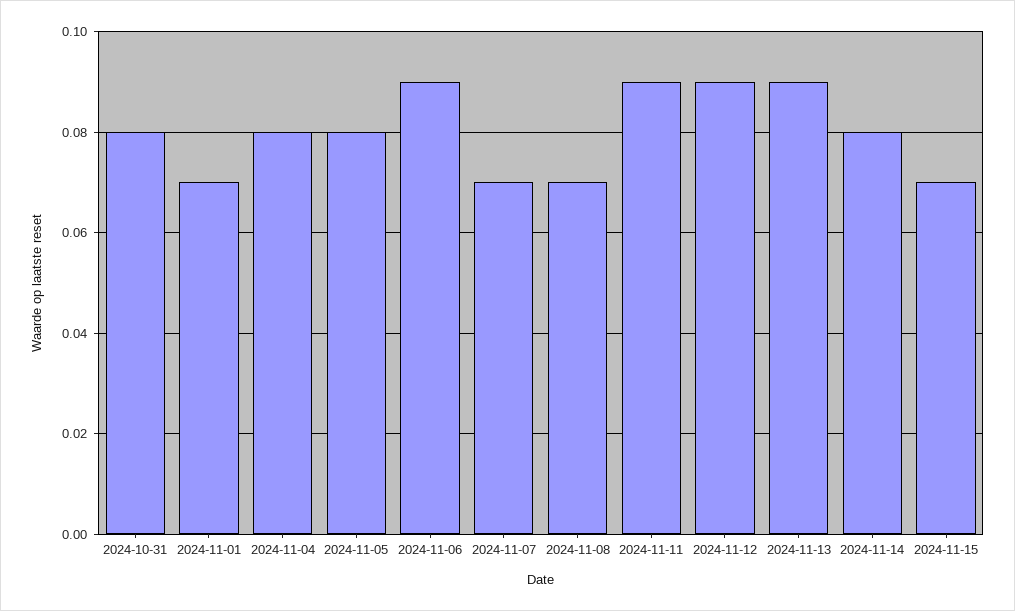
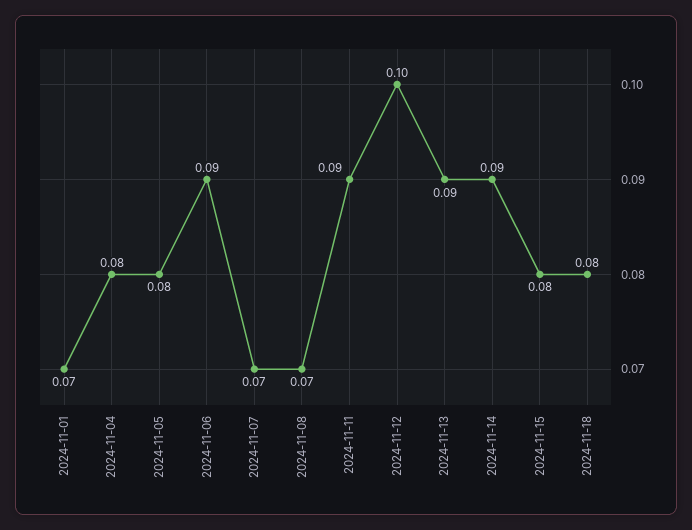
2024-10-31: 0.08 -> none
2024-11-12: 0.09 -> 0.1
2024-11-14: 0.08 -> 0.09
2024-11-15: 0.07 -> 0.08
2024-11-18: none -> 0.08

